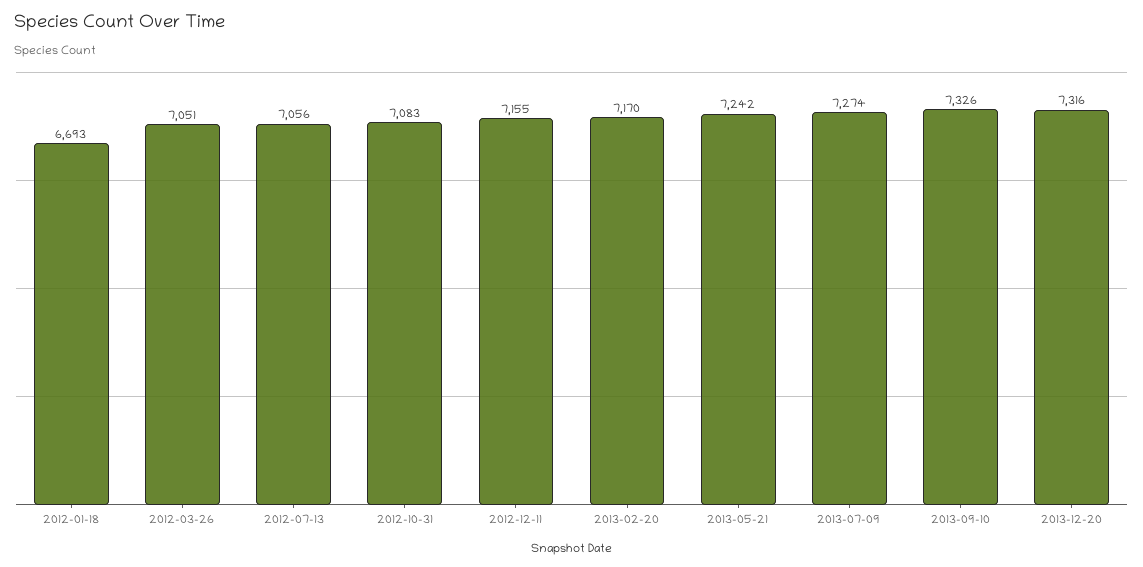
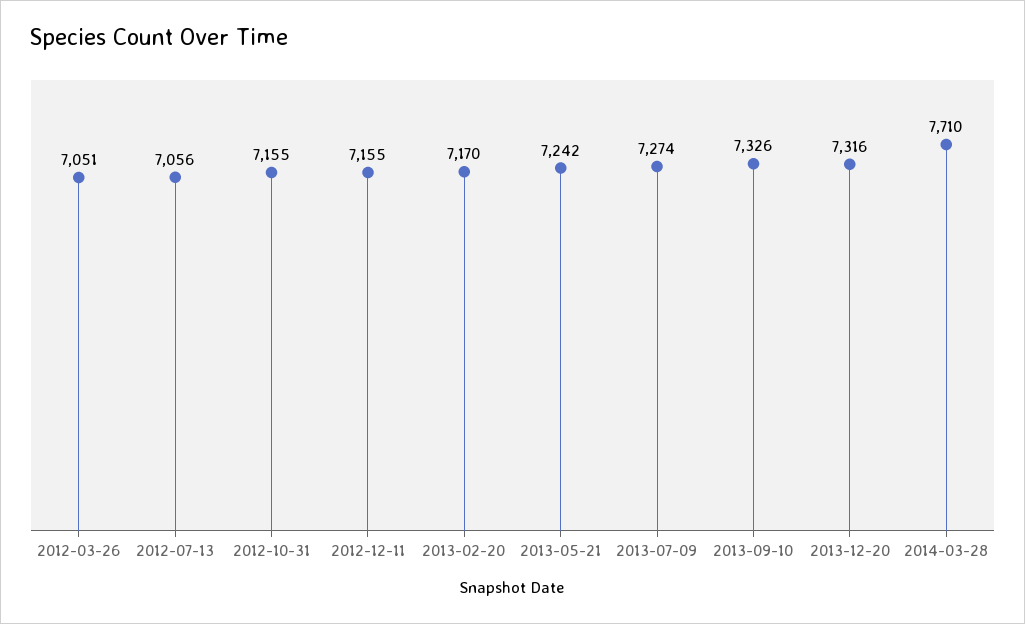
2012-01-18: 6693 -> none
2012-10-31: 7083 -> 7155
2014-03-28: none -> 7710

